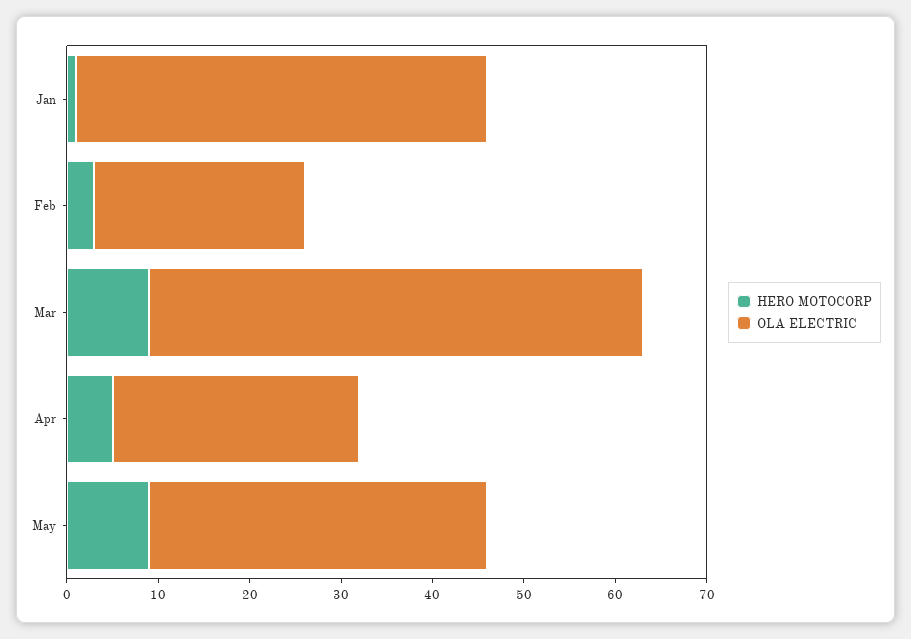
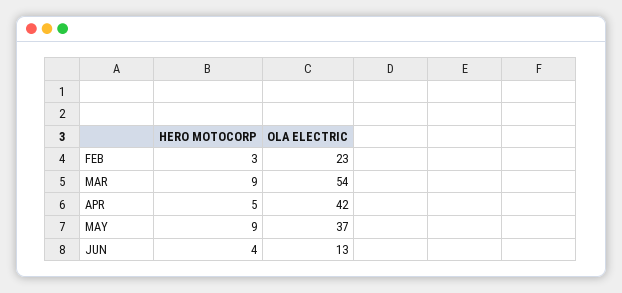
HERO MOTOCORP, Jan: 1 -> none
OLA ELECTRIC, Jan: 45 -> none
OLA ELECTRIC, Apr: 27 -> 42
HERO MOTOCORP, JUN: none -> 4
OLA ELECTRIC, JUN: none -> 13

